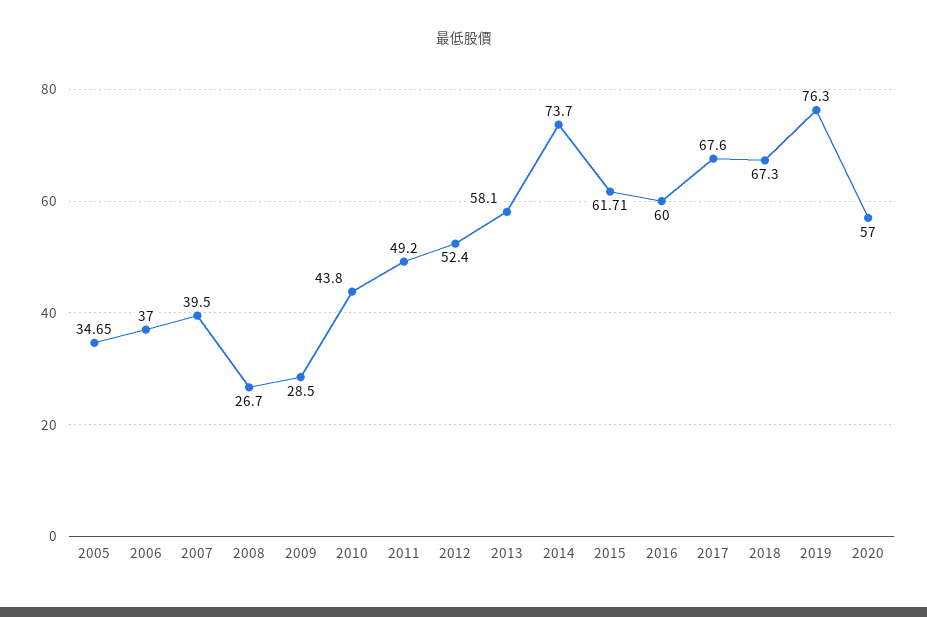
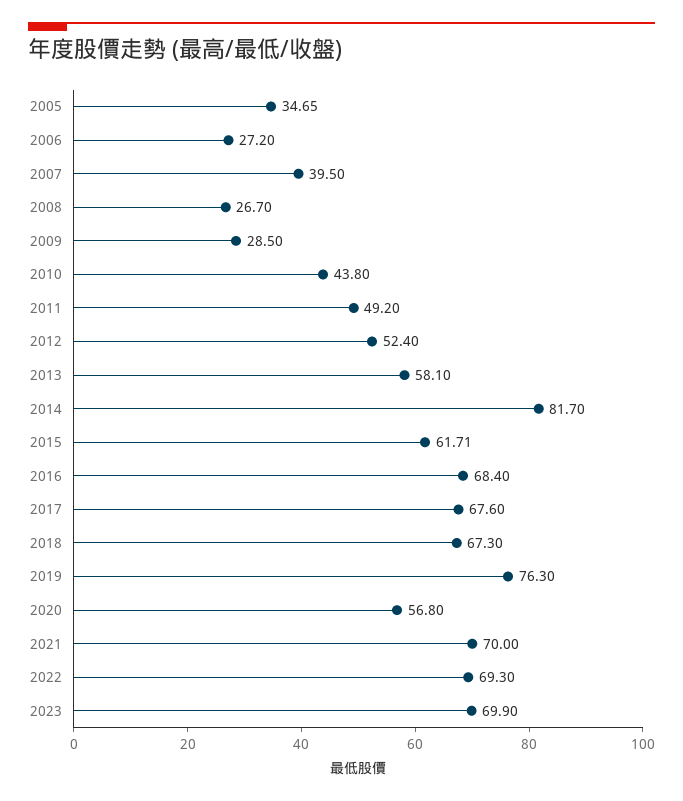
2006: 37 -> 27.2
2014: 73.7 -> 81.7
2016: 60 -> 68.4
2020: 57 -> 56.8
2021: none -> 70
2022: none -> 69.3
2023: none -> 69.9

